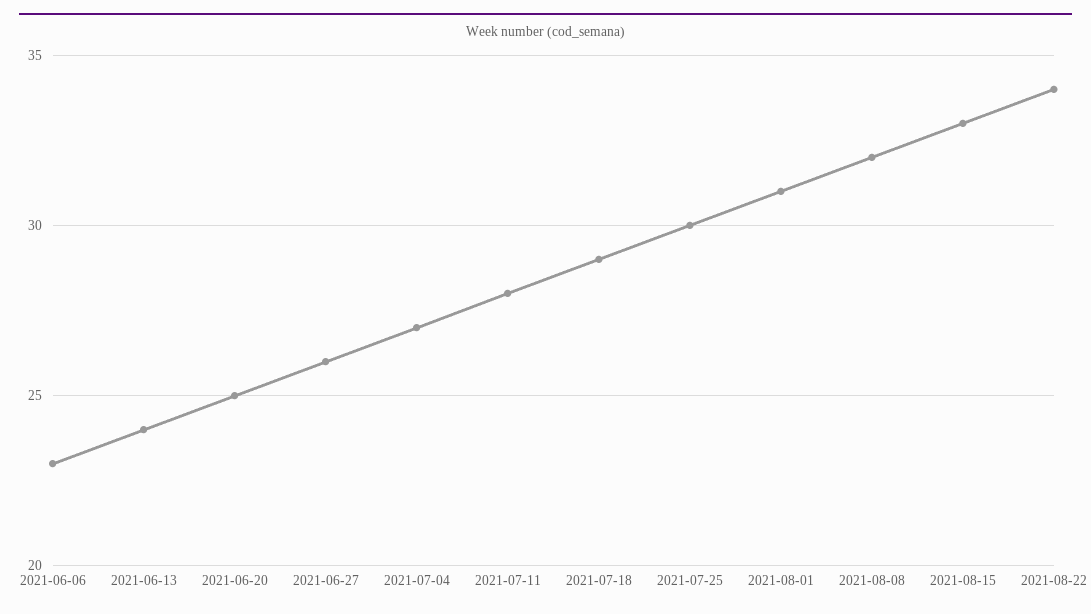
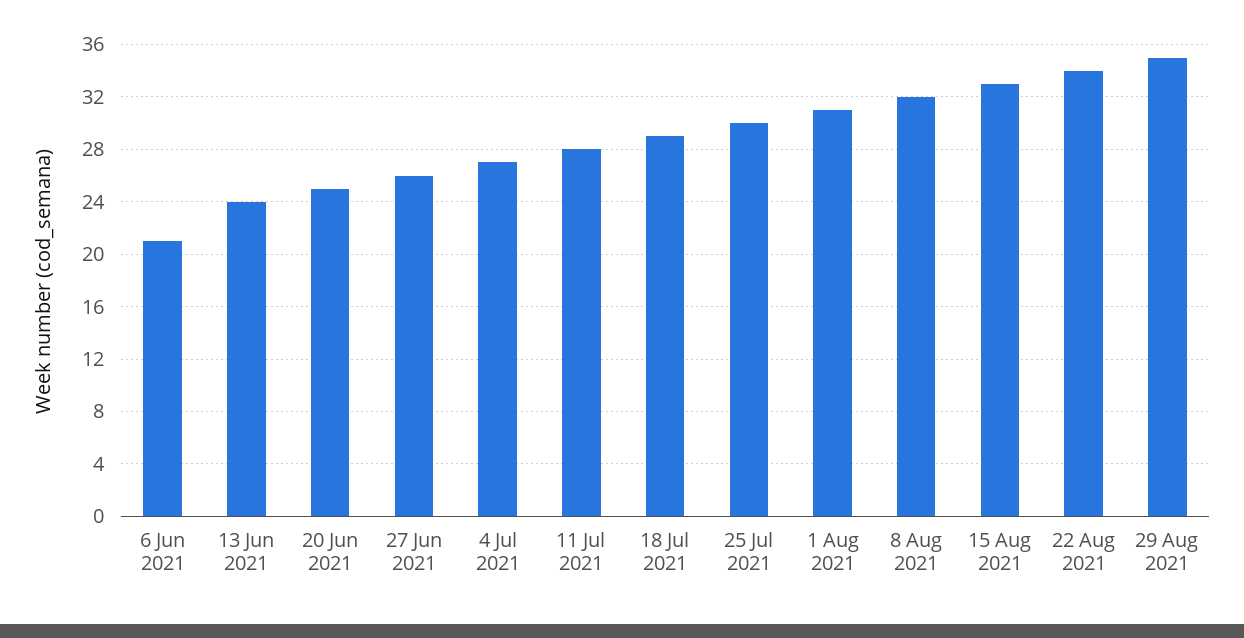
2021-06-06: 23 -> 21
29 Aug 2021: none -> 35

